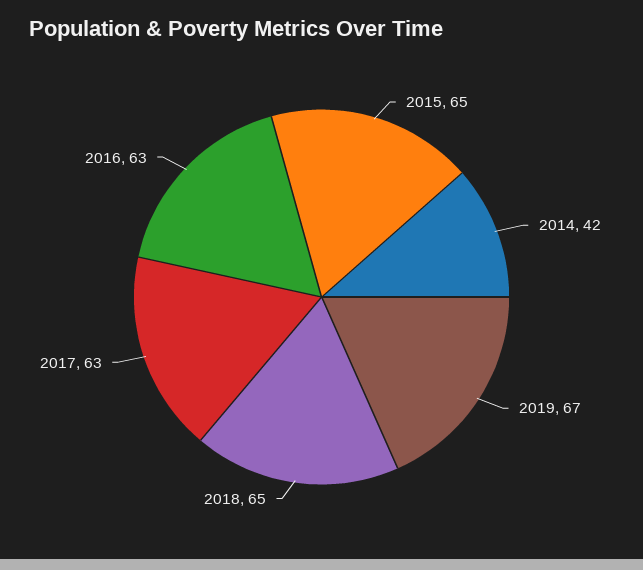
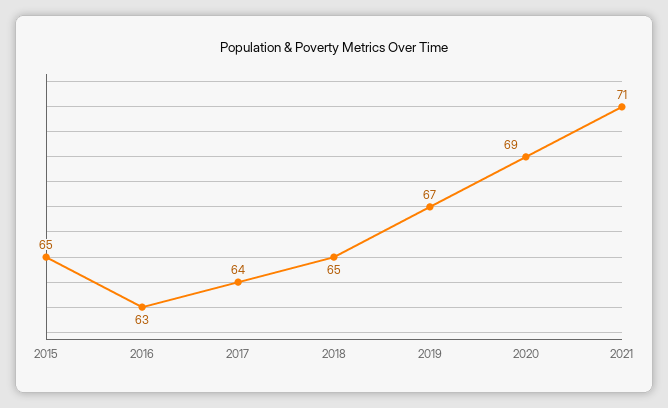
2014: 42 -> none
2017: 63 -> 64
2020: none -> 69
2021: none -> 71

